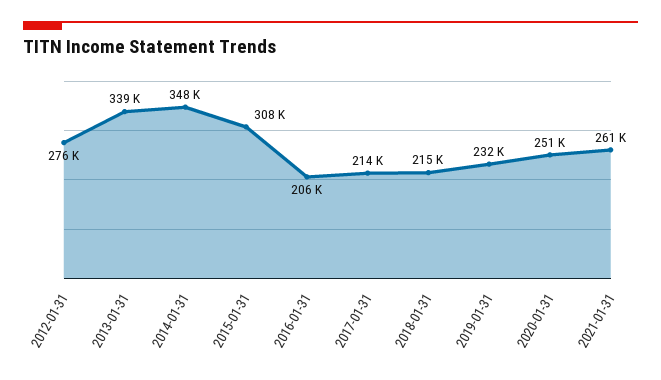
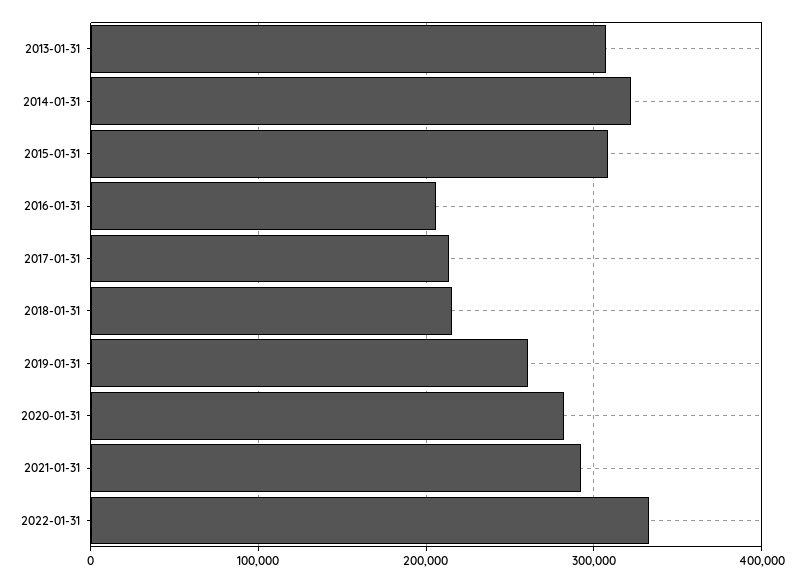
2012-01-31: 276000 -> none
2013-01-31: 339000 -> 310000
2014-01-31: 348000 -> 320000
2019-01-31: 232000 -> 260000
2020-01-31: 251000 -> 280000
2021-01-31: 261000 -> 290000
2022-01-31: none -> 330000

